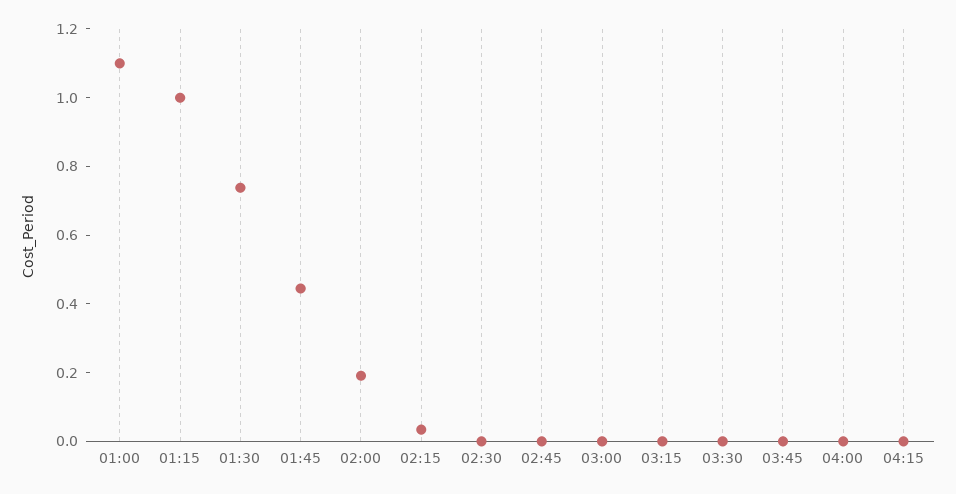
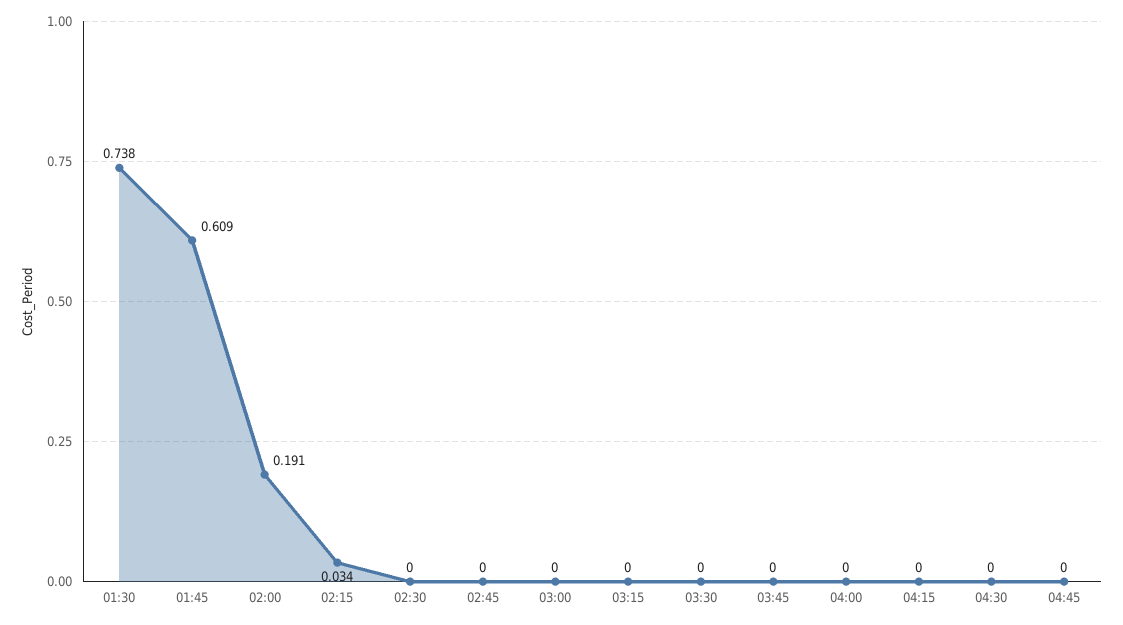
01:00: 1.1 -> none
01:15: 1 -> none
01:45: 0.45 -> 0.609
04:30: none -> 0
04:45: none -> 0

